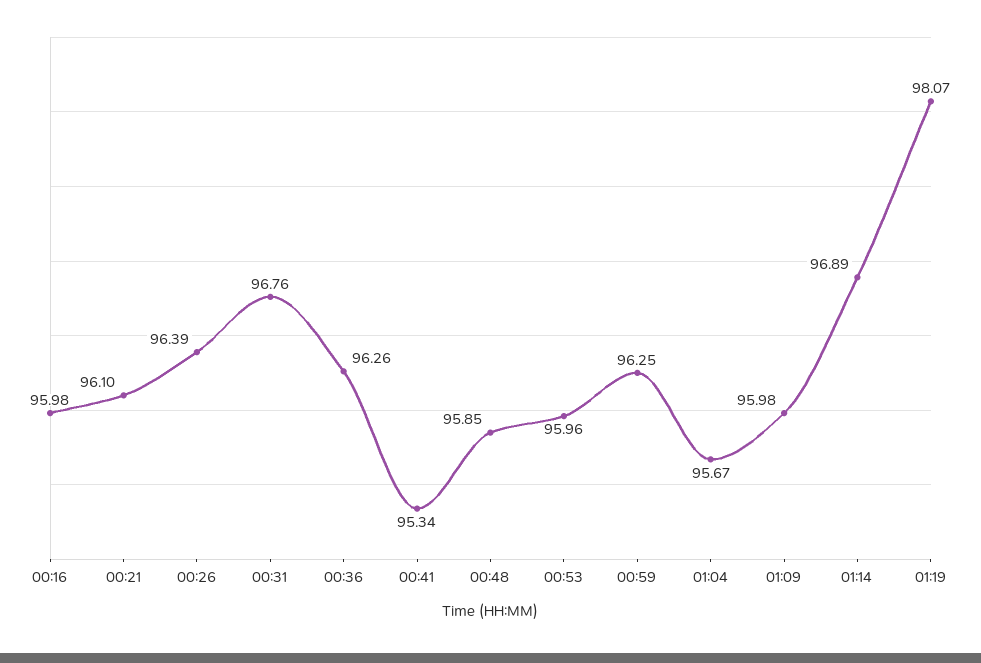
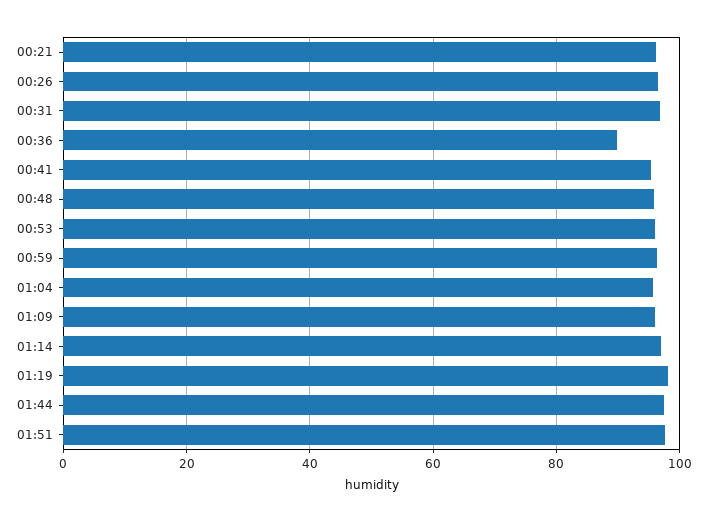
00:16: 95.98 -> none
00:36: 96.26 -> 90
01:44: none -> 98
01:51: none -> 98

